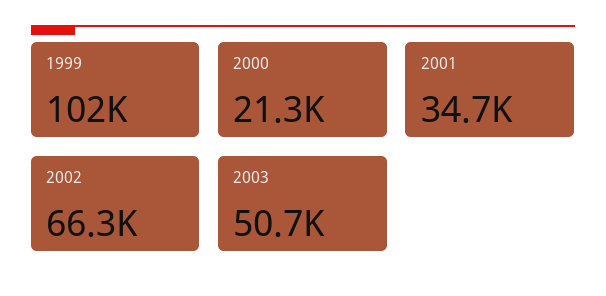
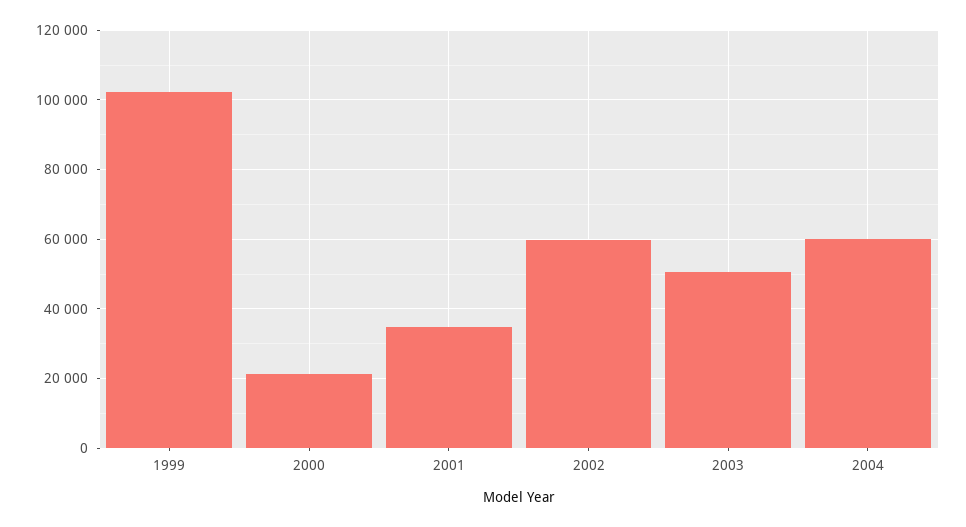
2002: 66300 -> 60000
2004: none -> 60000

